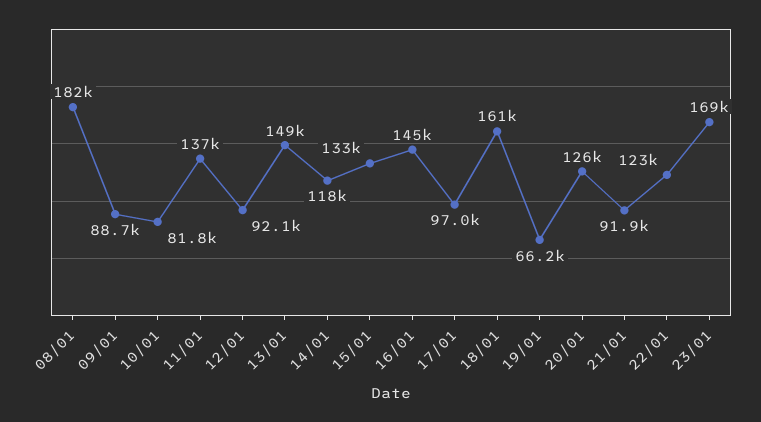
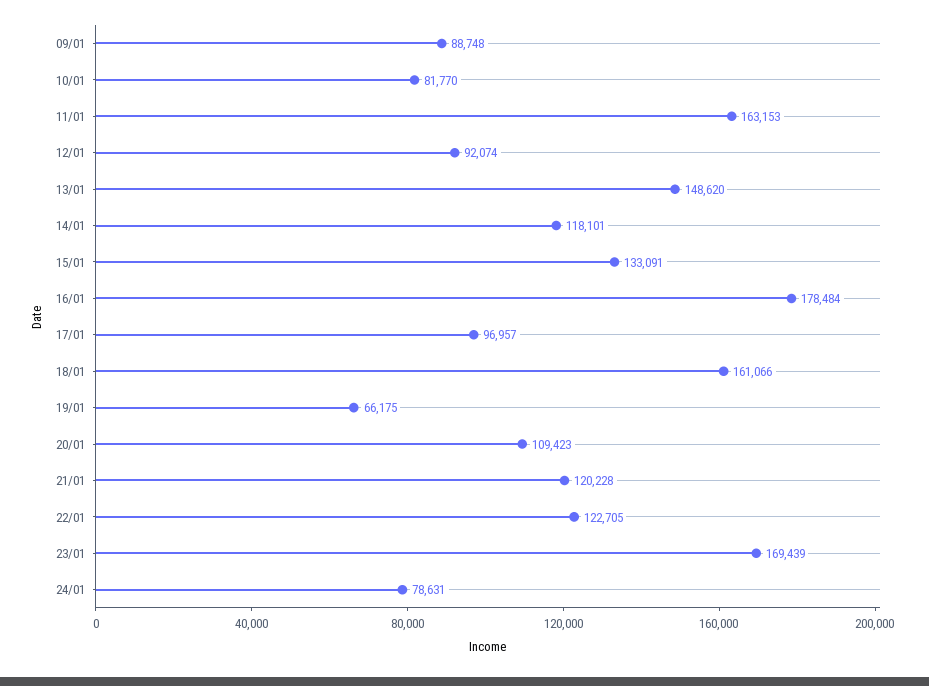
08/01: 182000 -> none
11/01: 137000 -> 163153
16/01: 145000 -> 178484
20/01: 126000 -> 109423
21/01: 91900 -> 120228
24/01: none -> 78631

